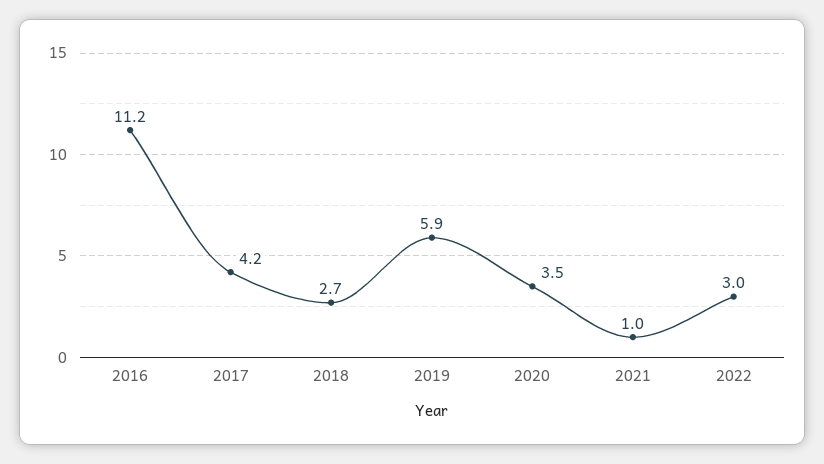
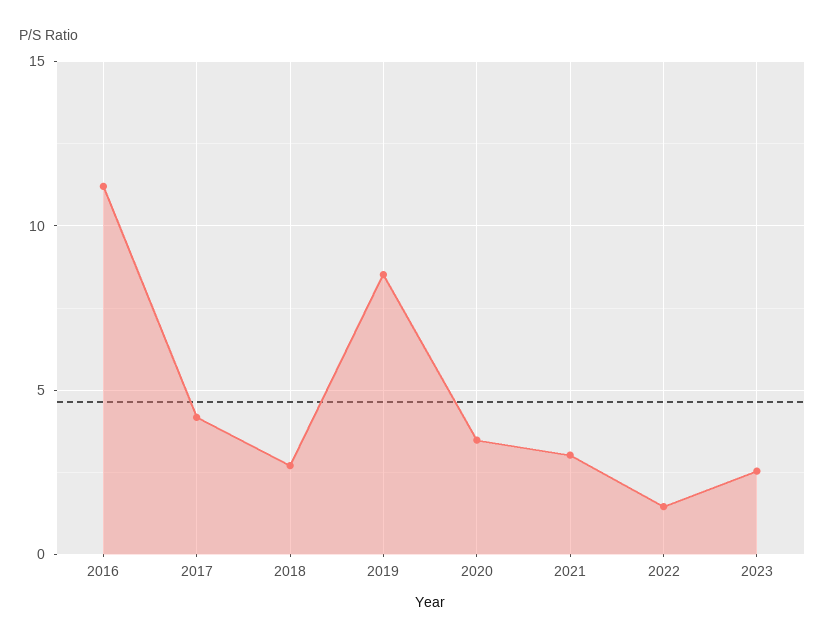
2019: 5.9 -> 8.5
2021: 1 -> 3
2022: 3 -> 1.5
2023: none -> 2.5

